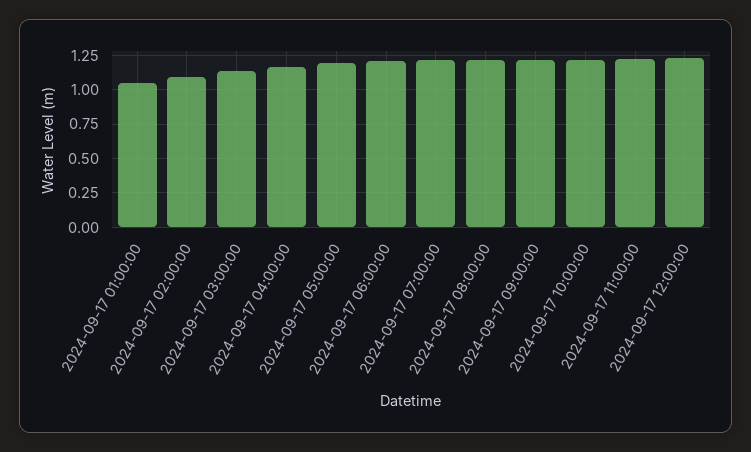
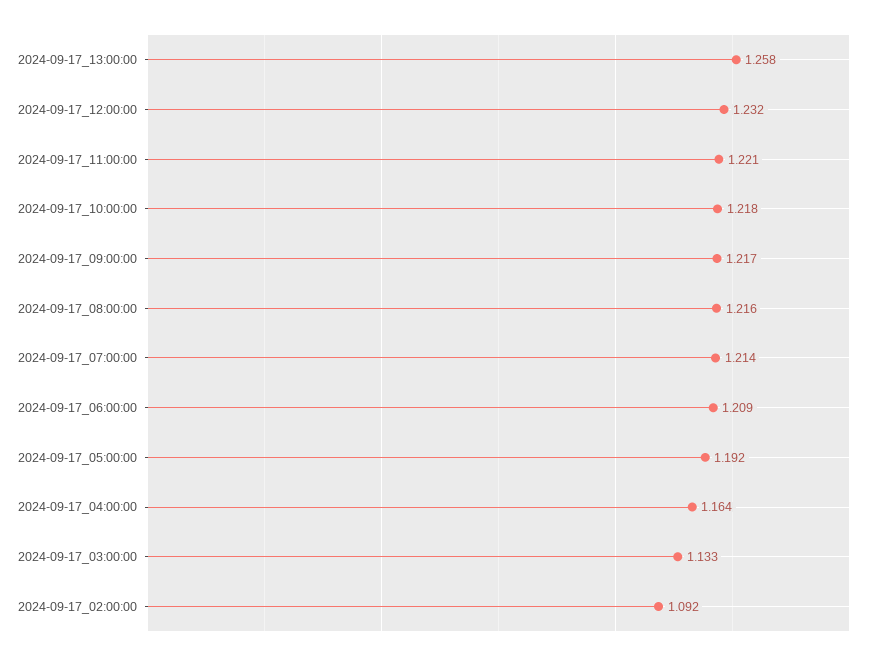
2024-09-17 01:00:00: 1.05 -> none
2024-09-17_13:00:00: none -> 1.258

